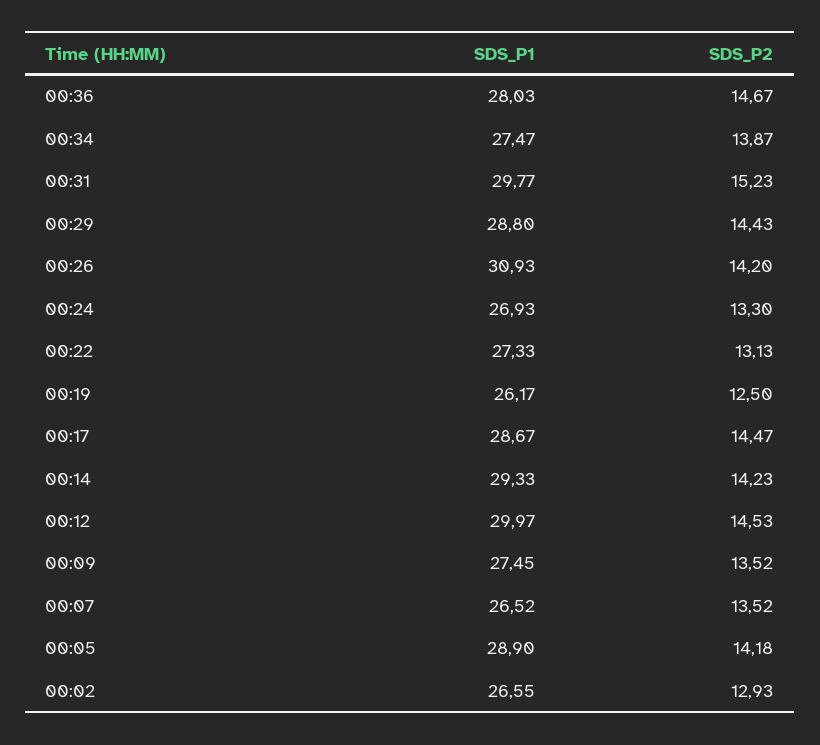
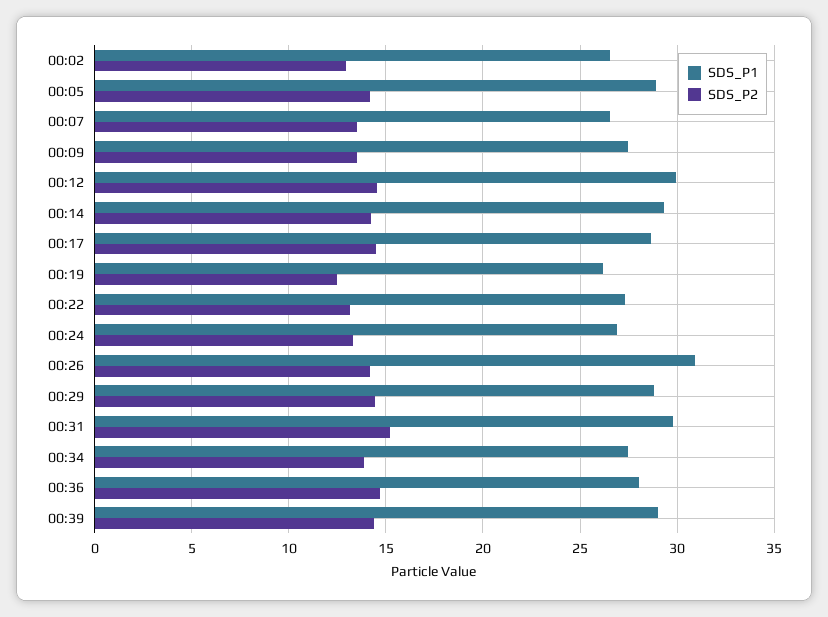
SDS_P1, 00:39: none -> 29
SDS_P2, 00:39: none -> 14.5

